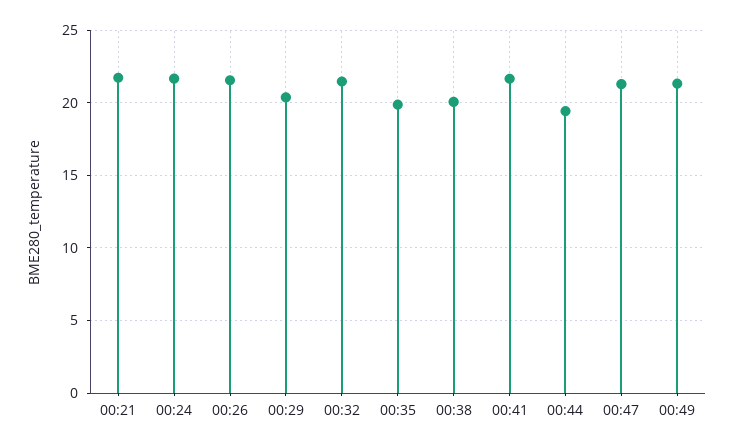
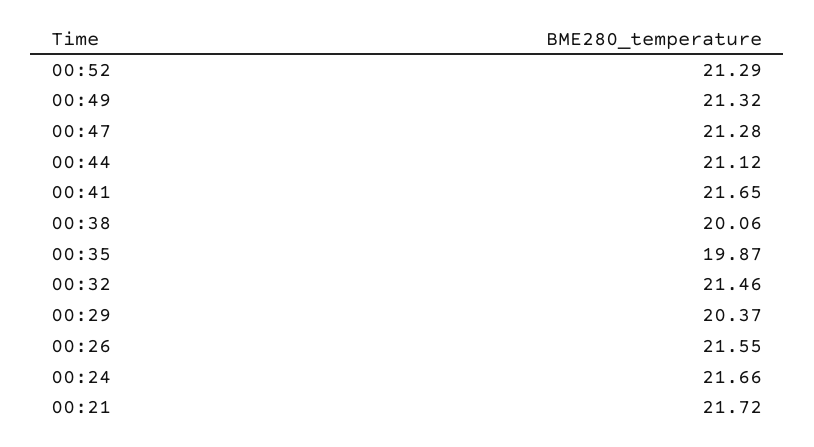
00:44: 19.5 -> 21.12
00:52: none -> 21.29

